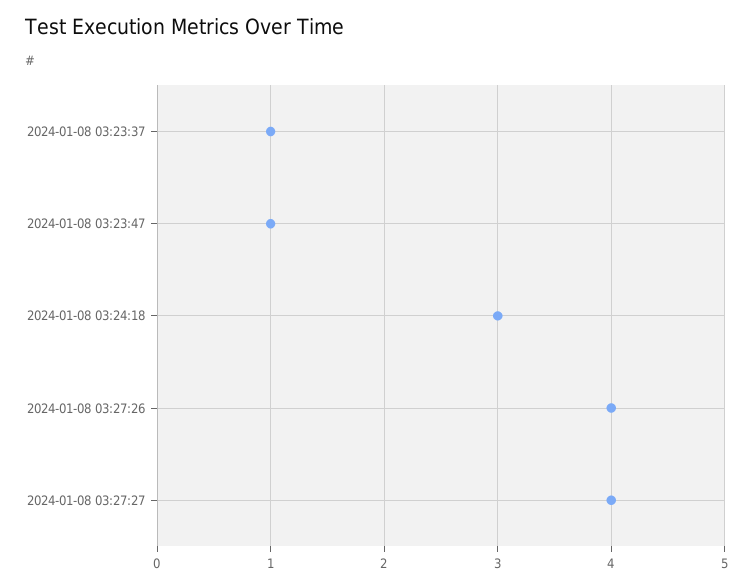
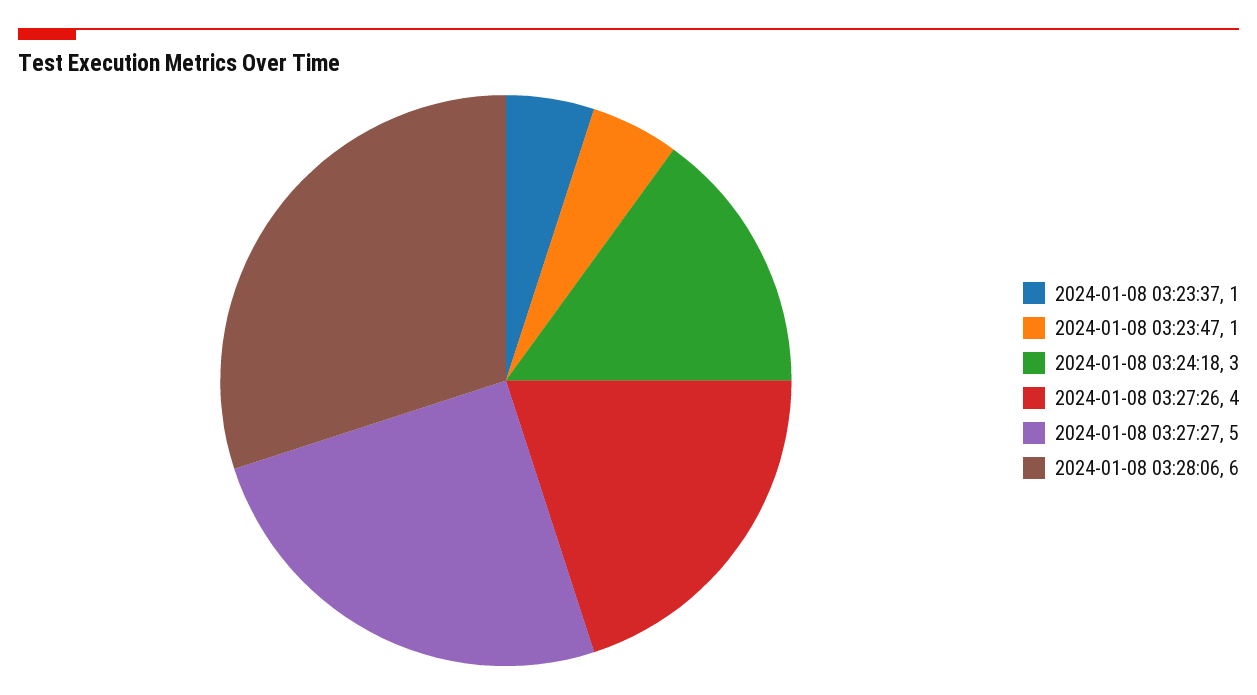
2024-01-08 03:27:27: 4 -> 5
2024-01-08 03:28:06: none -> 6

